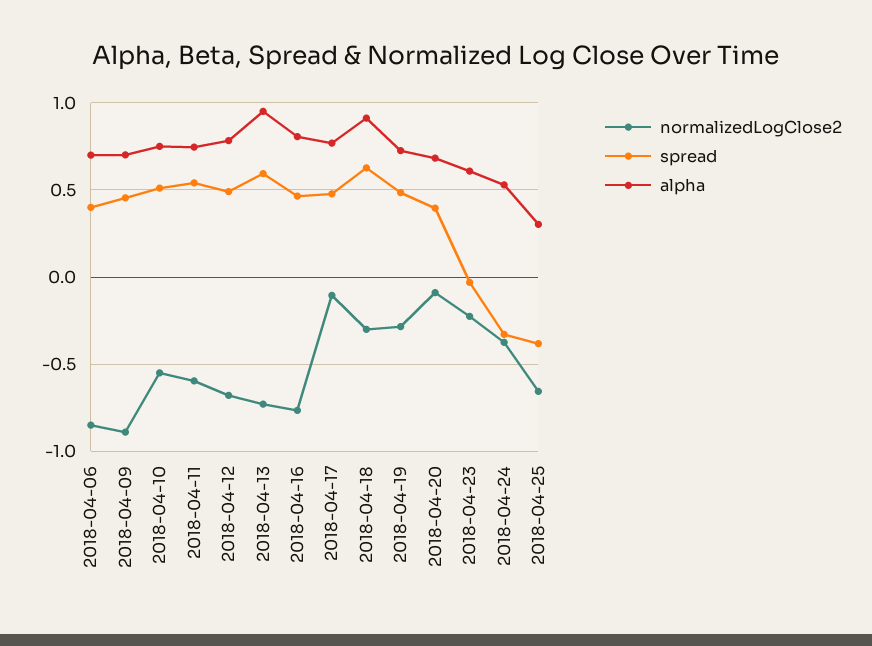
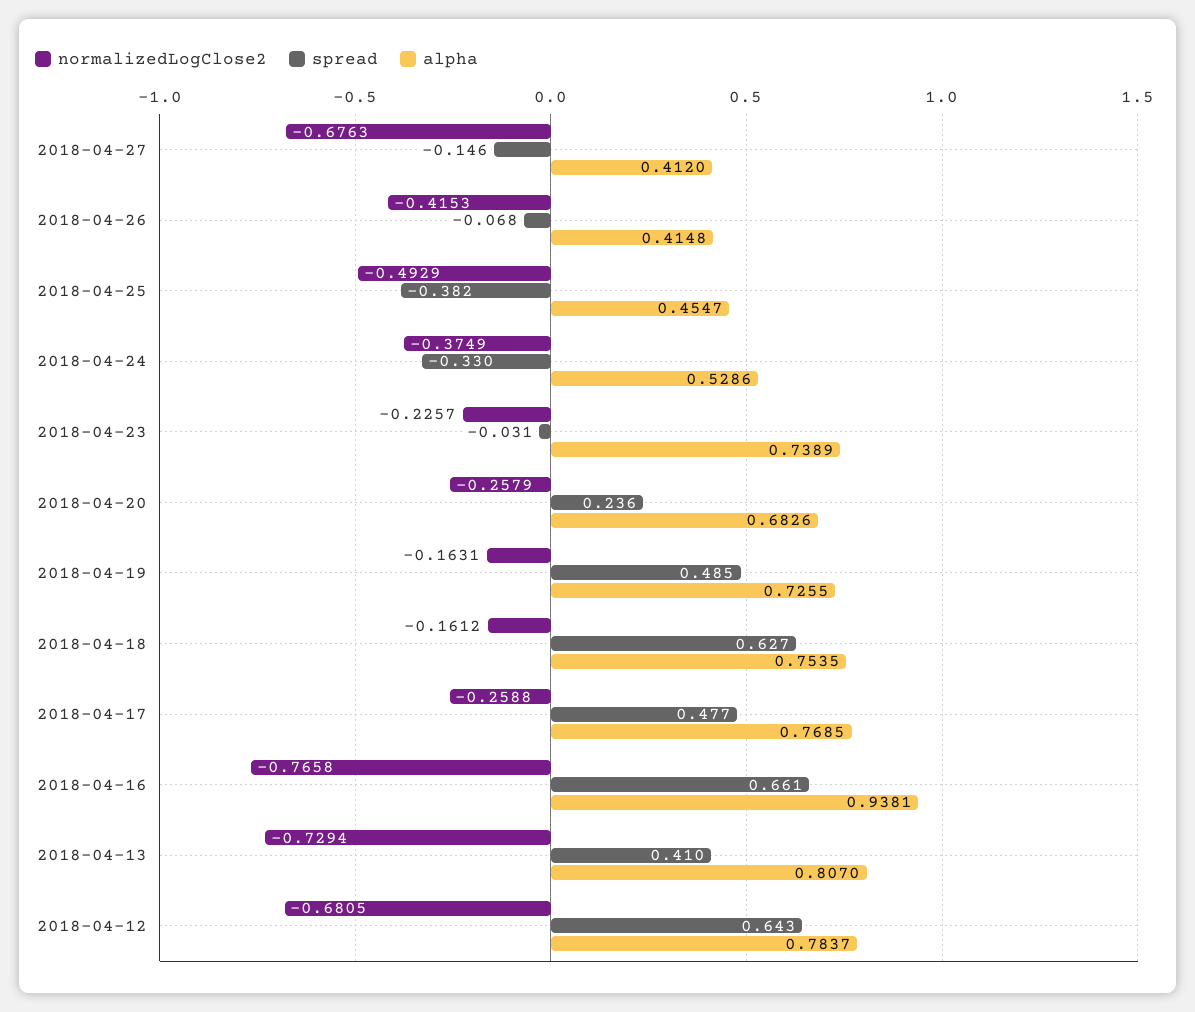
normalizedLogClose2, 2018-04-06: -0.85 -> none
spread, 2018-04-06: 0.4 -> none
alpha, 2018-04-06: 0.7 -> none
normalizedLogClose2, 2018-04-09: -0.9 -> none
spread, 2018-04-09: 0.45 -> none
alpha, 2018-04-09: 0.7 -> none
normalizedLogClose2, 2018-04-10: -0.55 -> none
spread, 2018-04-10: 0.5 -> none
alpha, 2018-04-10: 0.75 -> none
normalizedLogClose2, 2018-04-11: -0.6 -> none
spread, 2018-04-11: 0.55 -> none
alpha, 2018-04-11: 0.75 -> none
spread, 2018-04-12: 0.5 -> 0.643
spread, 2018-04-13: 0.6 -> 0.41
alpha, 2018-04-13: 0.95 -> 0.807
spread, 2018-04-16: 0.45 -> 0.661
alpha, 2018-04-16: 0.8 -> 0.9381
normalizedLogClose2, 2018-04-17: -0.1 -> -0.2588
normalizedLogClose2, 2018-04-18: -0.3 -> -0.1612
alpha, 2018-04-18: 0.9 -> 0.7535
normalizedLogClose2, 2018-04-19: -0.3 -> -0.1631
normalizedLogClose2, 2018-04-20: -0.1 -> -0.2579
spread, 2018-04-20: 0.4 -> 0.236
alpha, 2018-04-23: 0.6 -> 0.7389
normalizedLogClose2, 2018-04-25: -0.65 -> -0.4929
alpha, 2018-04-25: 0.3 -> 0.4547
normalizedLogClose2, 2018-04-27: none -> -0.6763
spread, 2018-04-27: none -> -0.146
alpha, 2018-04-27: none -> 0.412
normalizedLogClose2, 2018-04-26: none -> -0.4153
spread, 2018-04-26: none -> -0.068
alpha, 2018-04-26: none -> 0.4148

